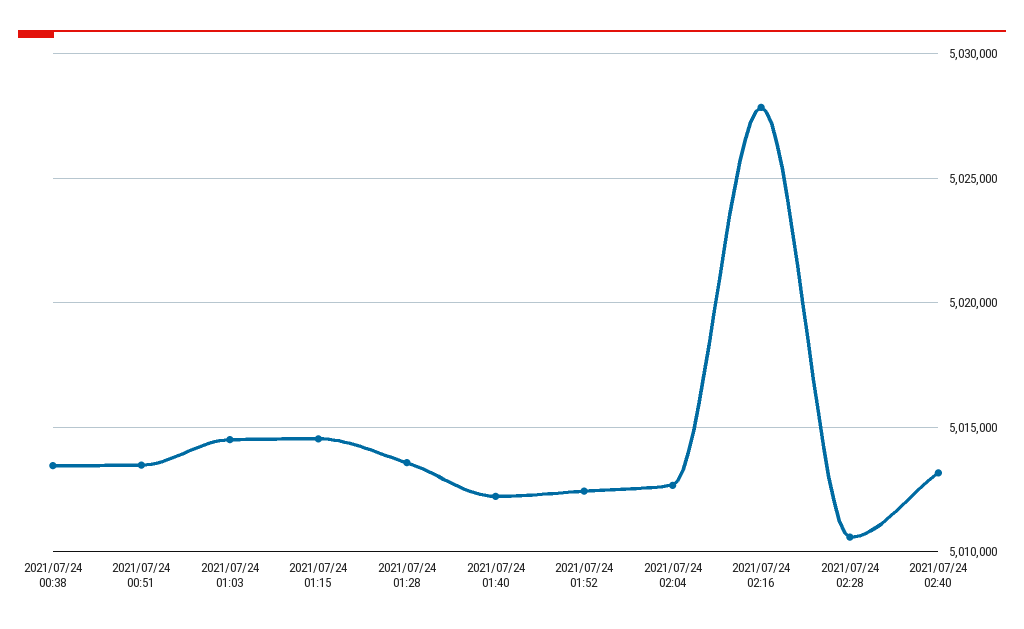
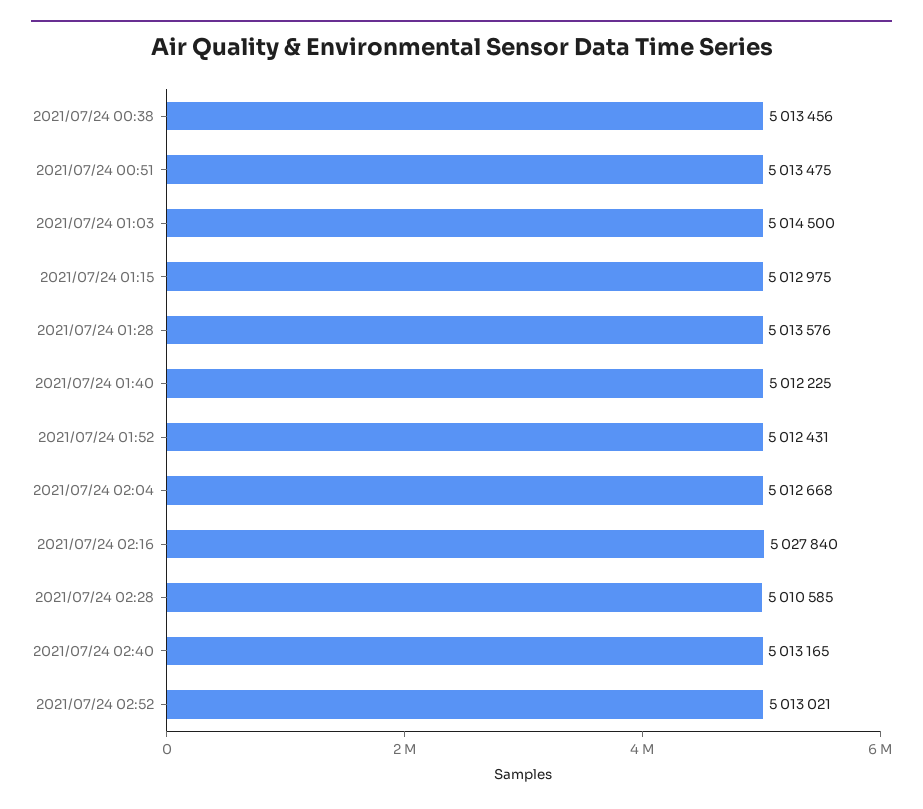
2021/07/24 01:15: 5014500 -> 5012975
2021/07/24 02:52: none -> 5013021

